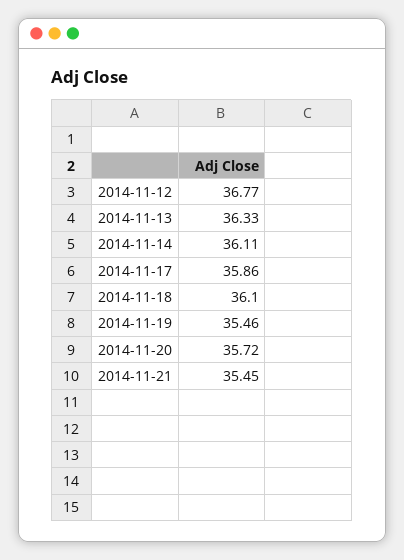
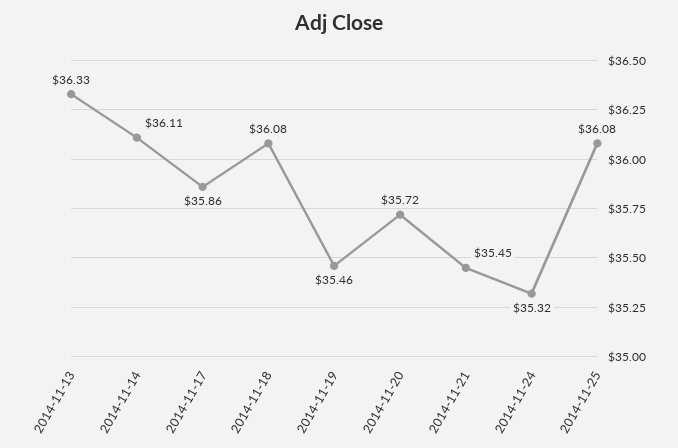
2014-11-12: 36.77 -> none
2014-11-18: 36.1 -> 36.08
2014-11-24: none -> 35.32
2014-11-25: none -> 36.08

